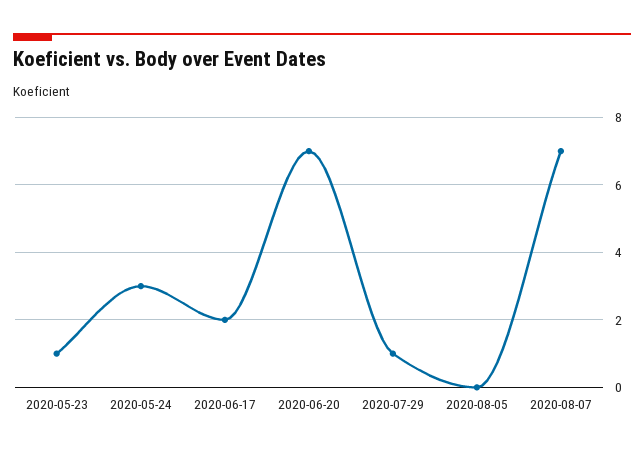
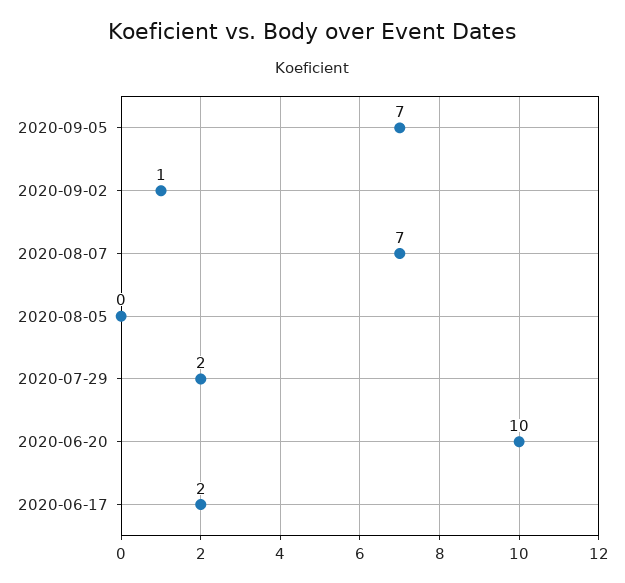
2020-05-23: 1 -> none
2020-05-24: 3 -> none
2020-06-20: 7 -> 10
2020-07-29: 1 -> 2
2020-09-05: none -> 7
2020-09-02: none -> 1

